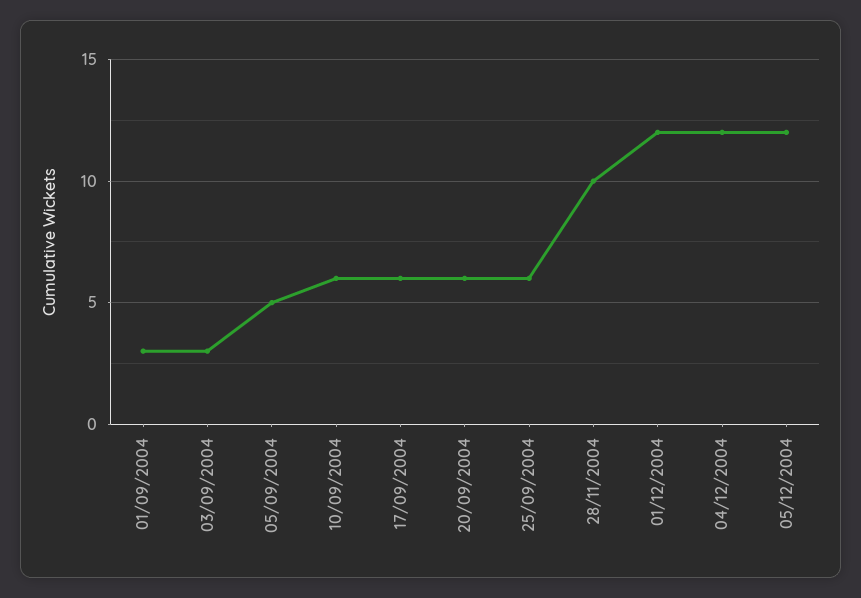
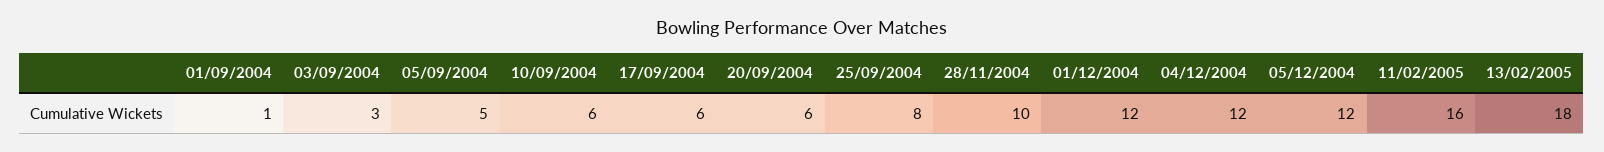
01/09/2004: 3 -> 1
25/09/2004: 6 -> 8
11/02/2005: none -> 16
13/02/2005: none -> 18

